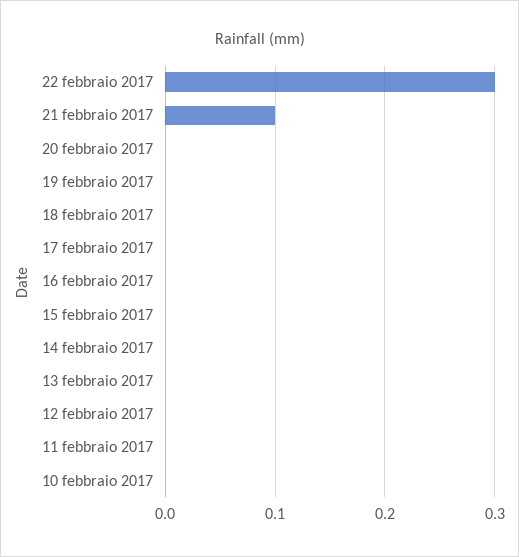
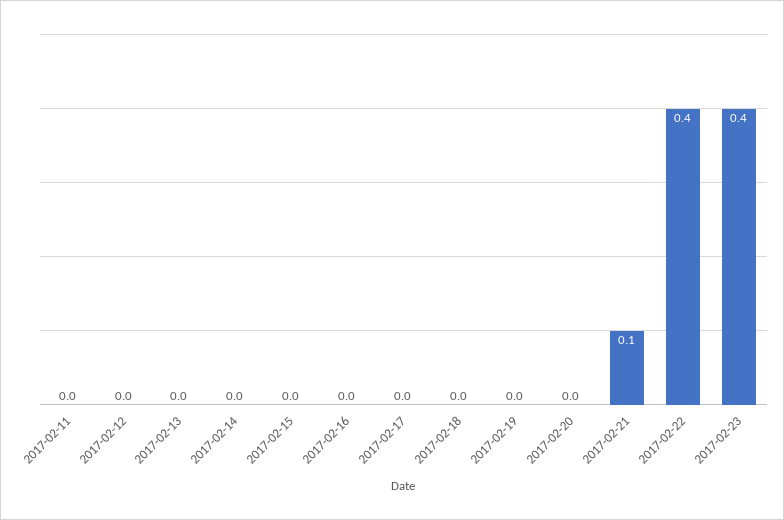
22 febbraio 2017: 0.3 -> 0.4
10 febbraio 2017: 0 -> none
2017-02-23: none -> 0.4

